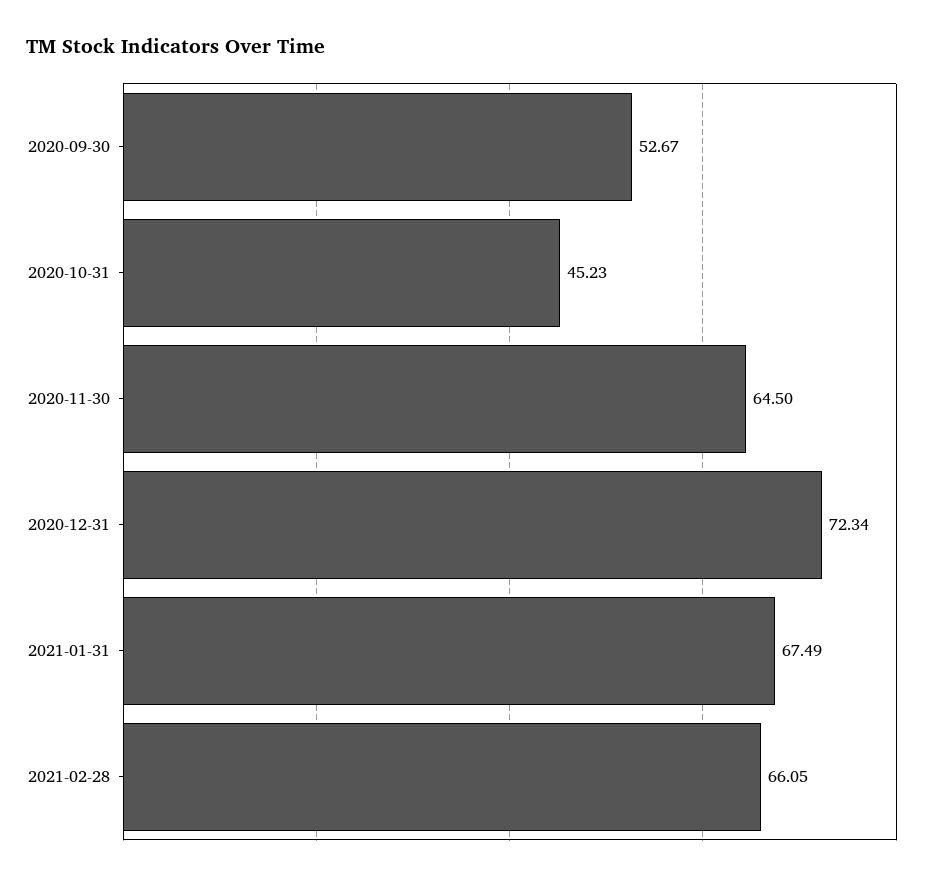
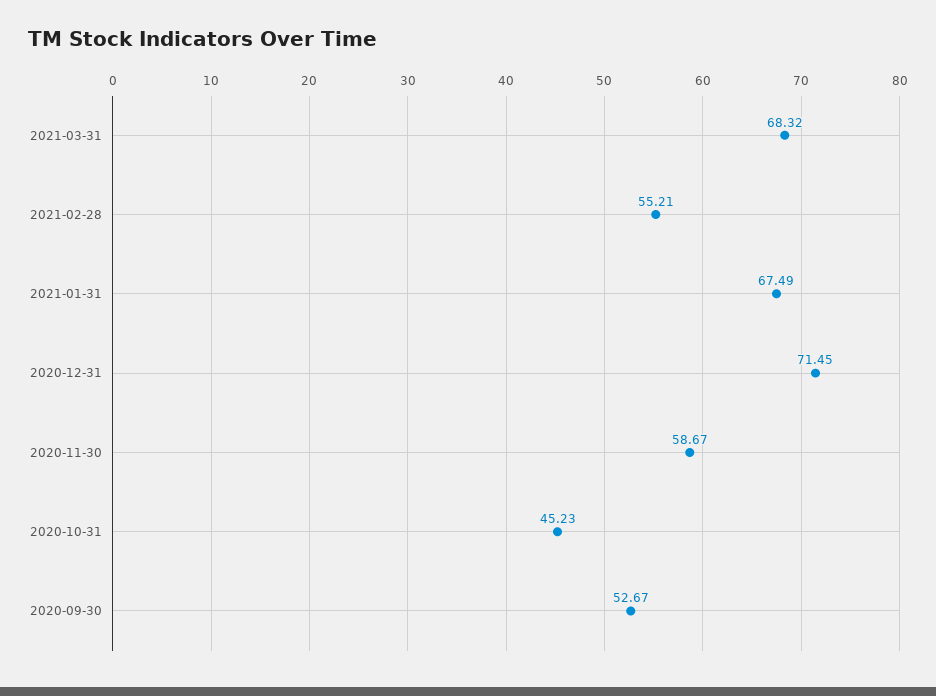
2020-11-30: 64.5 -> 58.67
2020-12-31: 72.34 -> 71.45
2021-02-28: 66.05 -> 55.21
2021-03-31: none -> 68.32

